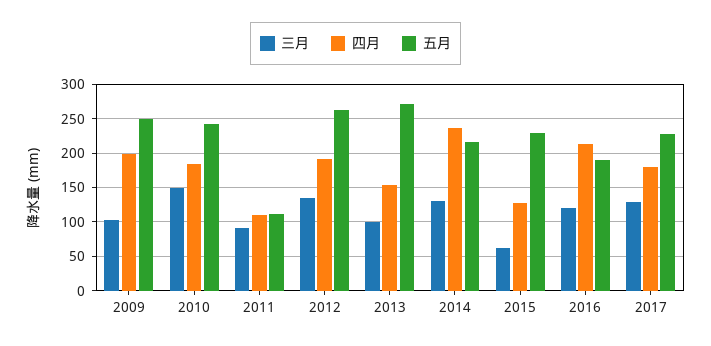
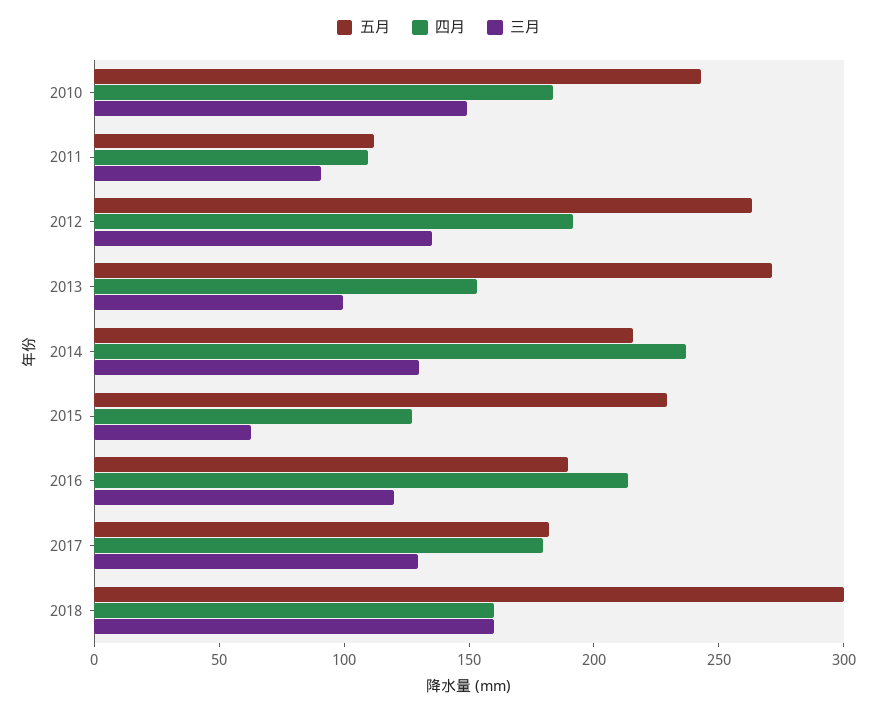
三月, 2009: 100 -> none
四月, 2009: 200 -> none
五月, 2009: 250 -> none
五月, 2017: 230 -> 180
五月, 2018: none -> 300
四月, 2018: none -> 160
三月, 2018: none -> 160

